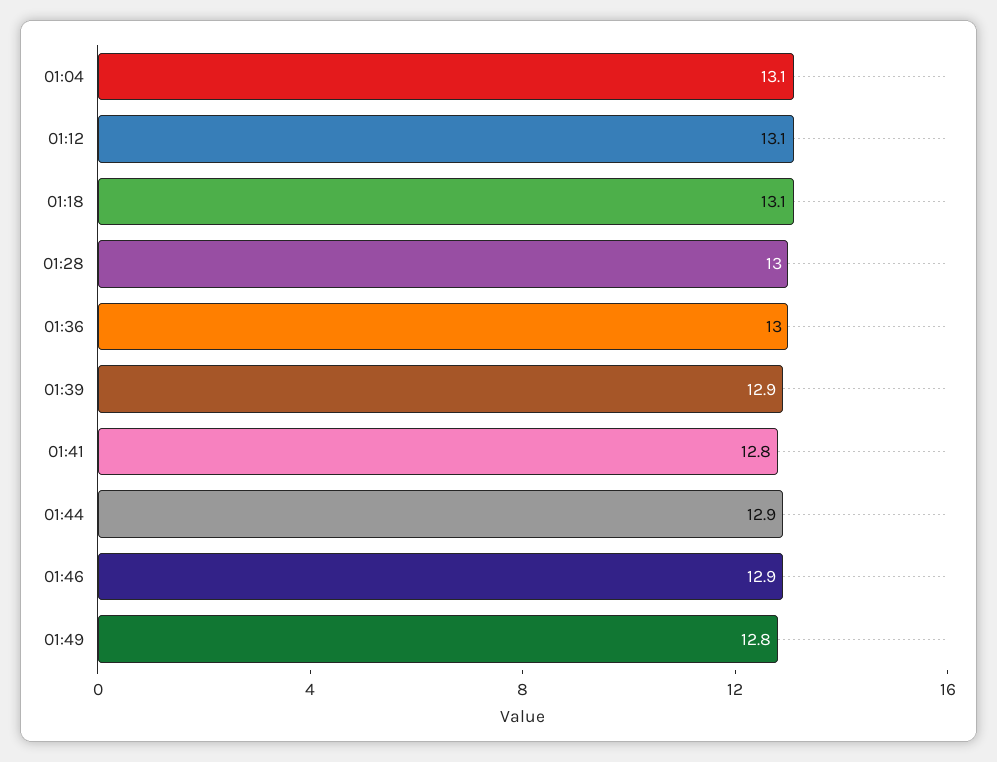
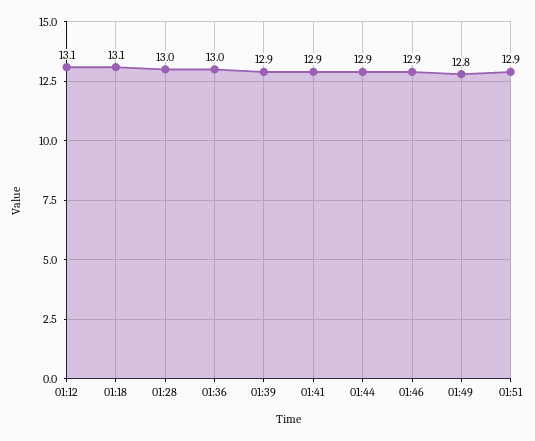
01:04: 13.1 -> none
01:41: 12.8 -> 12.9
01:51: none -> 12.9

